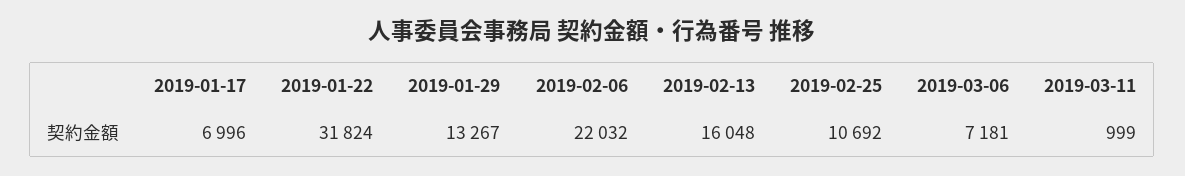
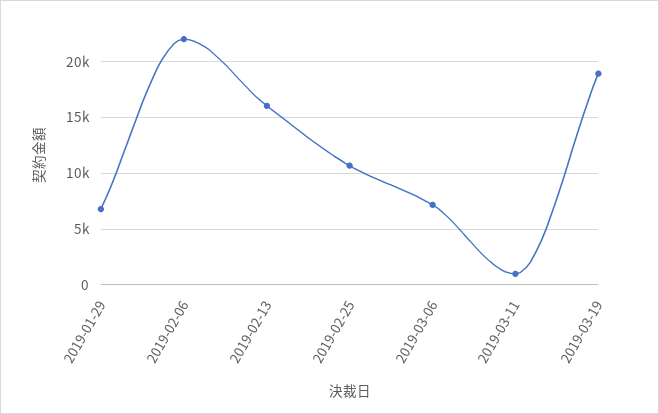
2019-01-17: 6996 -> none
2019-01-22: 31824 -> none
2019-01-29: 13267 -> 7000
2019-03-19: none -> 19000

